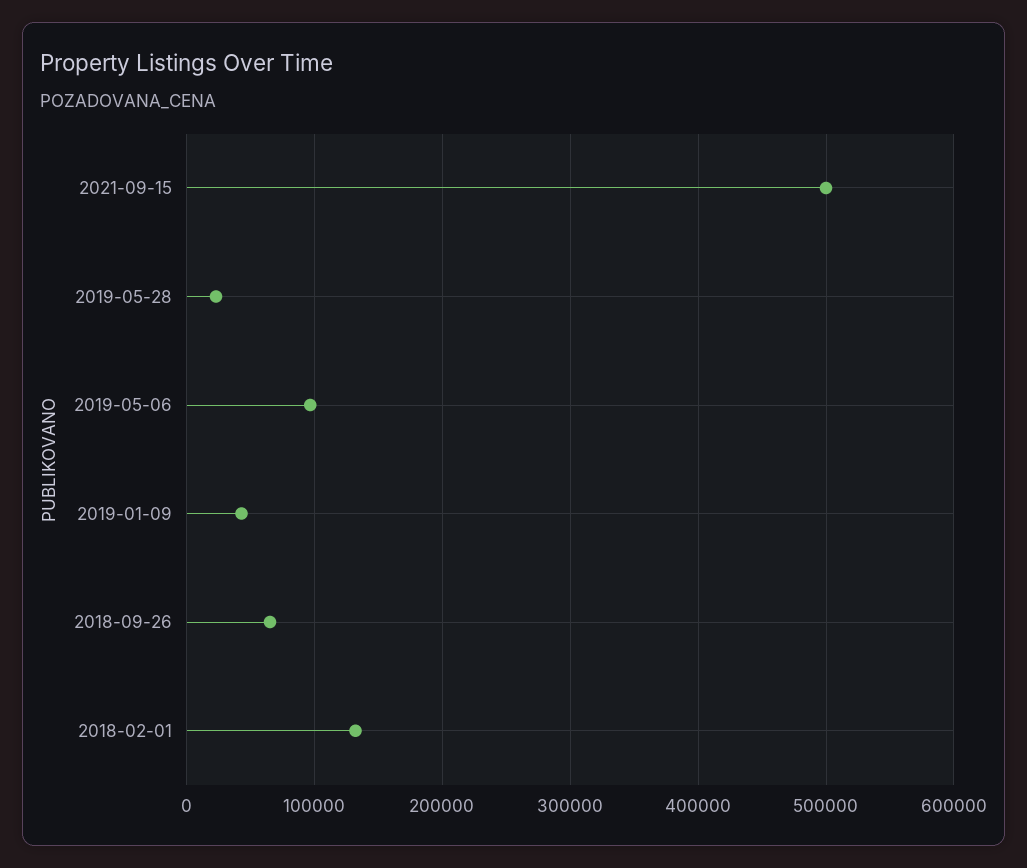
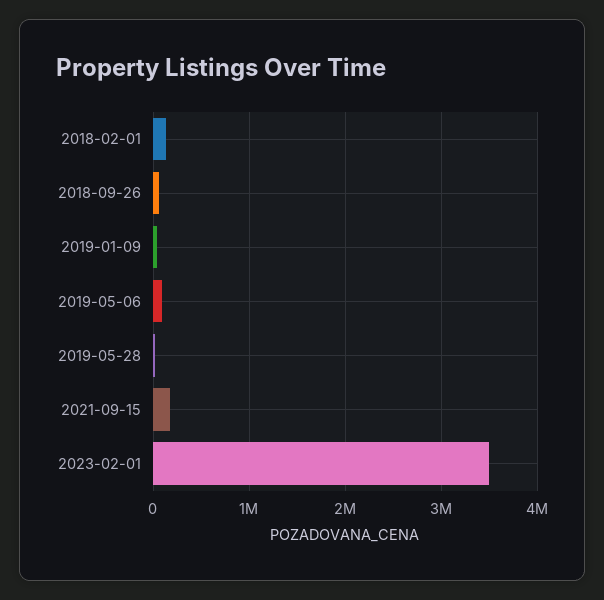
2021-09-15: 500000 -> 200000
2023-02-01: none -> 3500000

